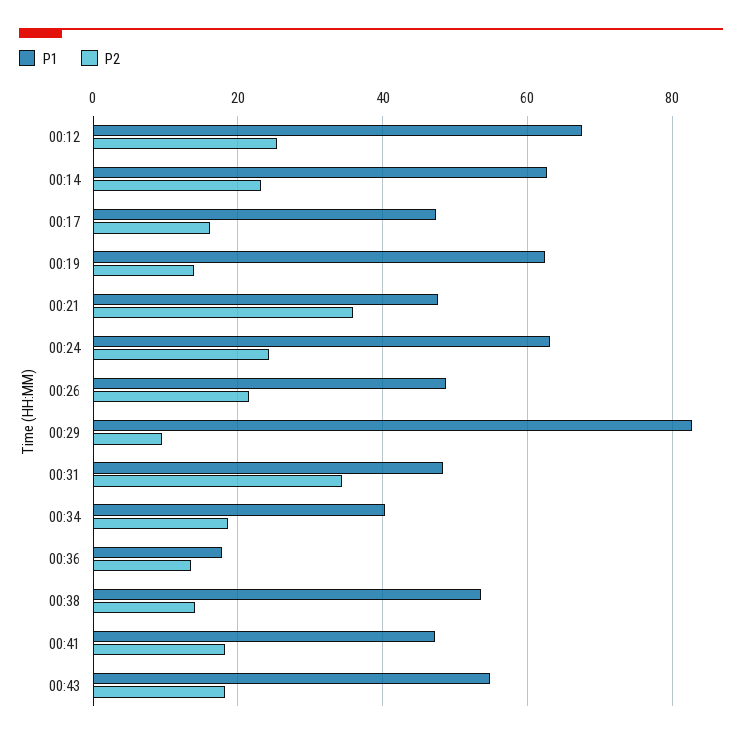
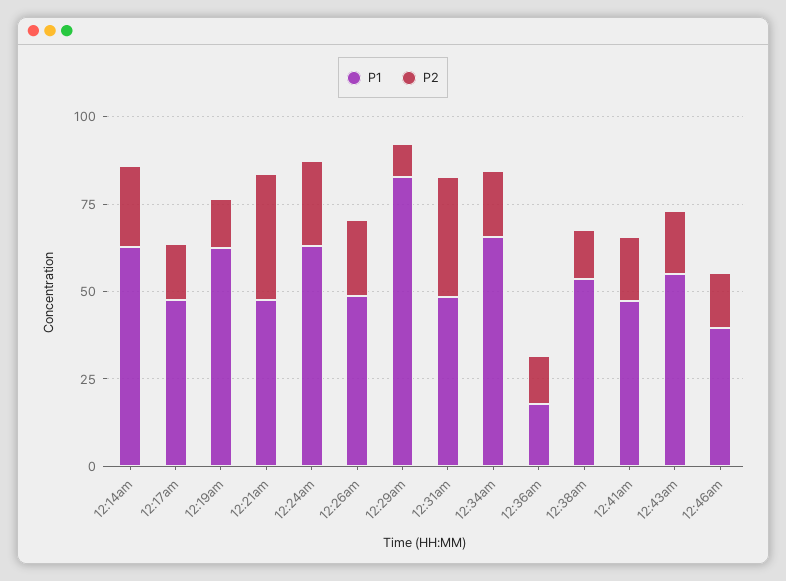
P1, 00:12: 68 -> none
P2, 00:12: 26 -> none
P1, 00:34: 40 -> 65
P1, 12:46am: none -> 40
P2, 12:46am: none -> 15

